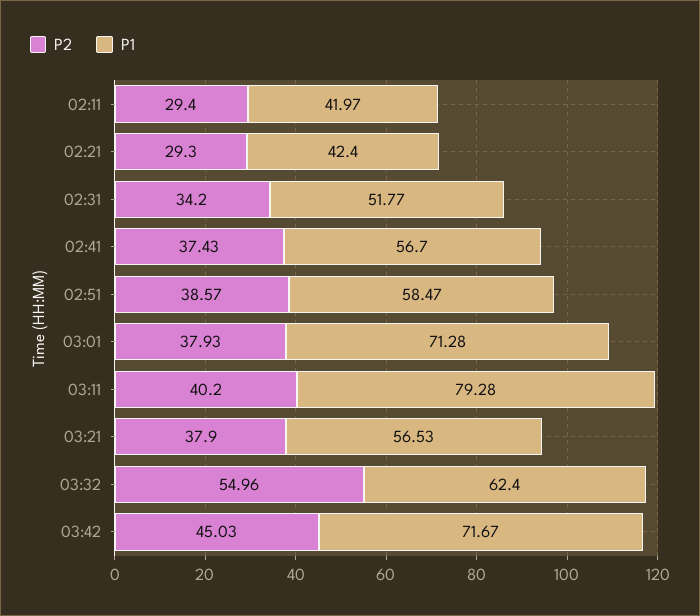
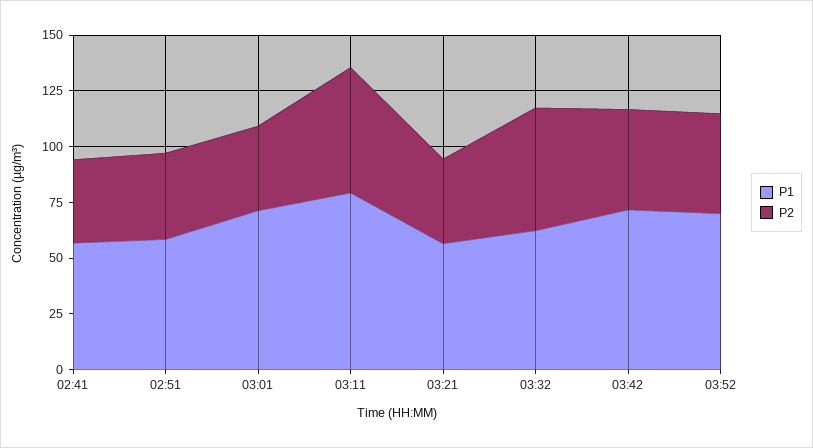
P2, 02:11: 29.4 -> none
P1, 02:11: 41.97 -> none
P2, 02:21: 29.3 -> none
P1, 02:21: 42.4 -> none
P2, 02:31: 34.2 -> none
P1, 02:31: 51.77 -> none
P2, 03:11: 40.2 -> 55
P1, 03:52: none -> 70
P2, 03:52: none -> 45

